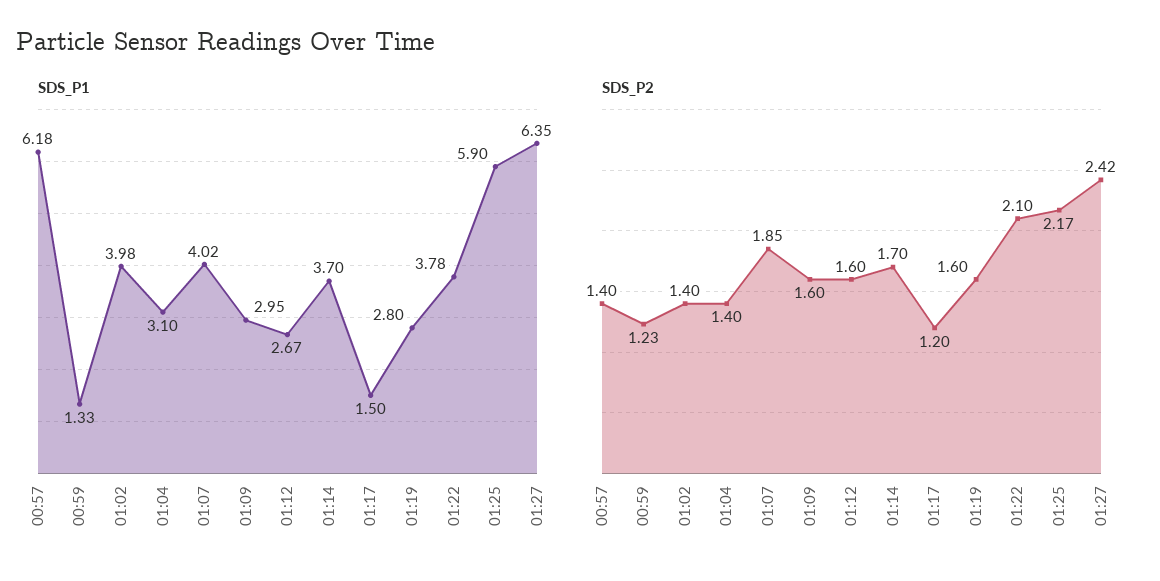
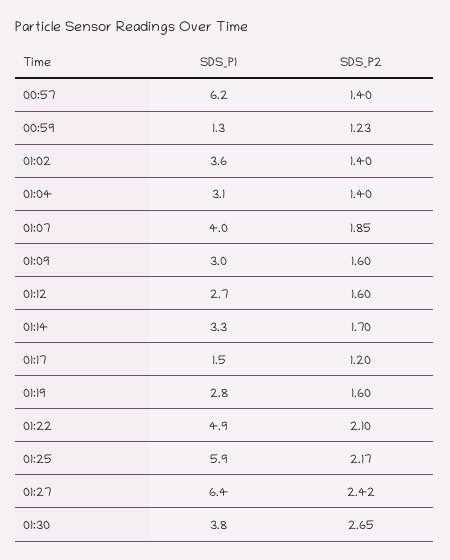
SDS_P1, 01:02: 3.98 -> 3.6
SDS_P1, 01:14: 3.7 -> 3.3
SDS_P1, 01:22: 3.78 -> 4.9
SDS_P1, 01:30: none -> 3.8
SDS_P2, 01:30: none -> 2.65

